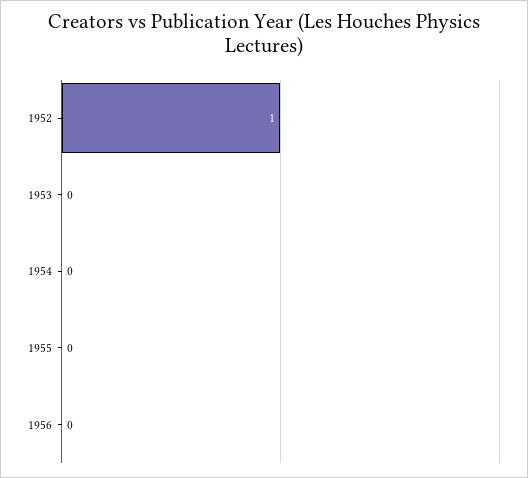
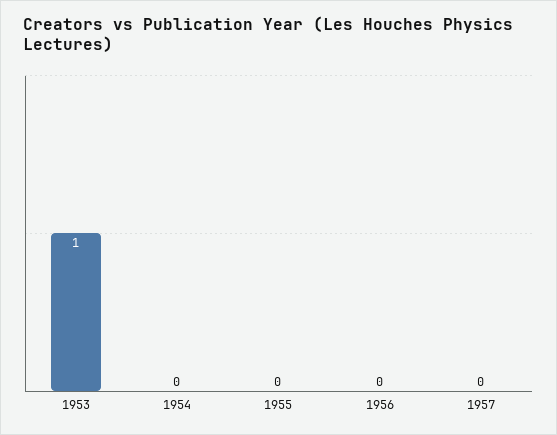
1952: 1 -> none
1953: 0 -> 1
1957: none -> 0

